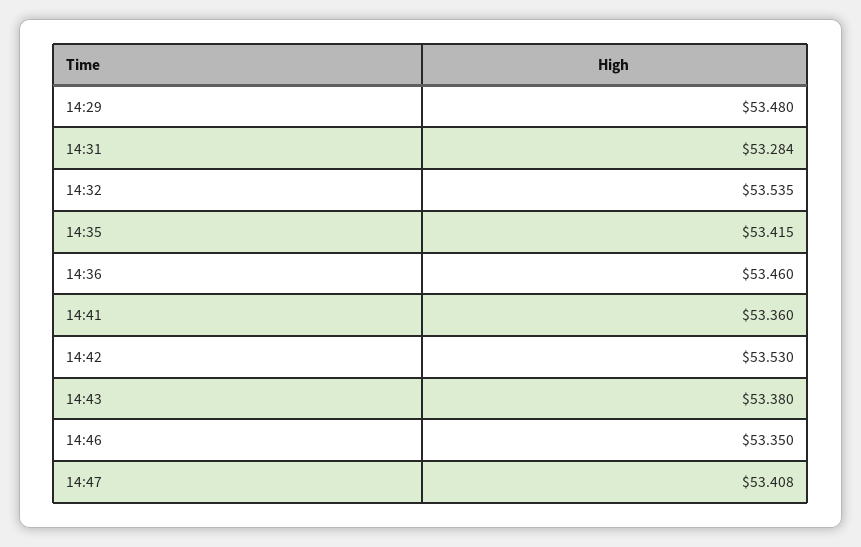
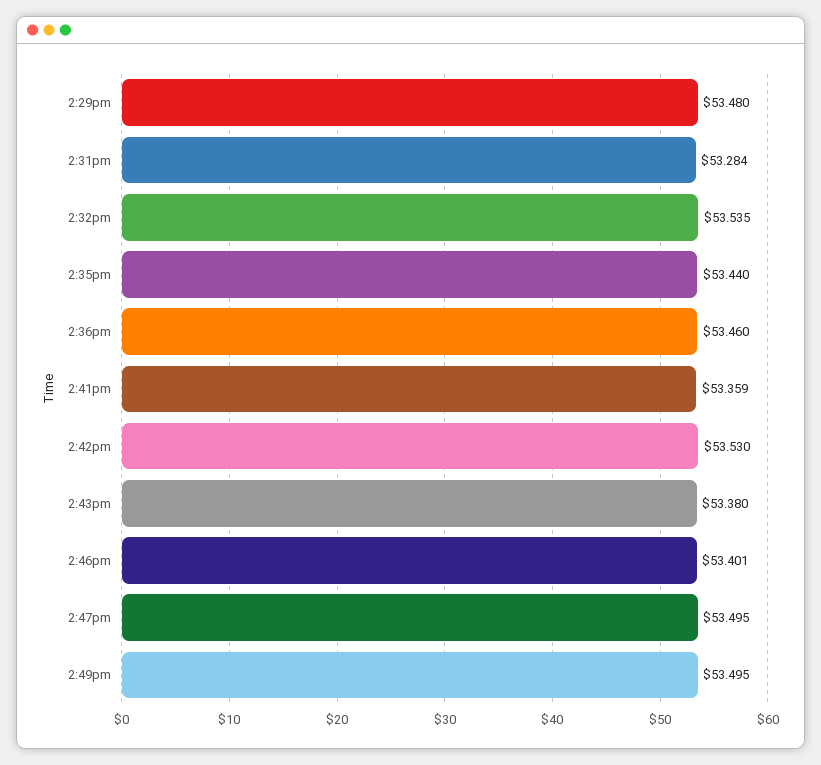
14:35: 53.415 -> 53.44
14:41: 53.36 -> 53.359
14:46: 53.35 -> 53.401
14:47: 53.408 -> 53.495
2:49pm: none -> 53.495

